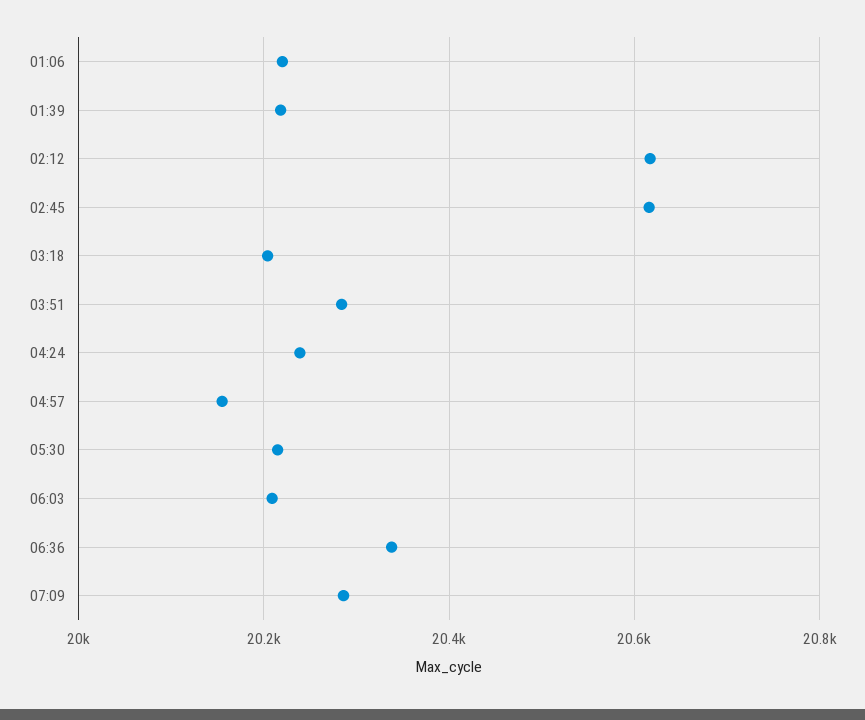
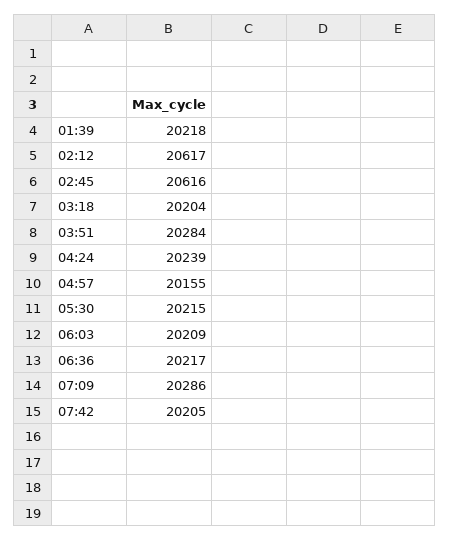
01:06: 20220 -> none
06:36: 20340 -> 20217
07:42: none -> 20205

